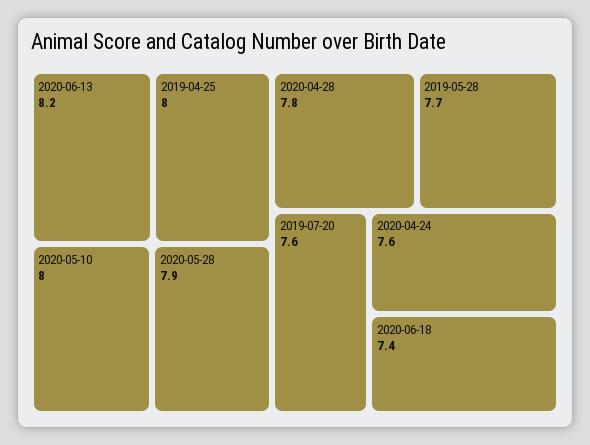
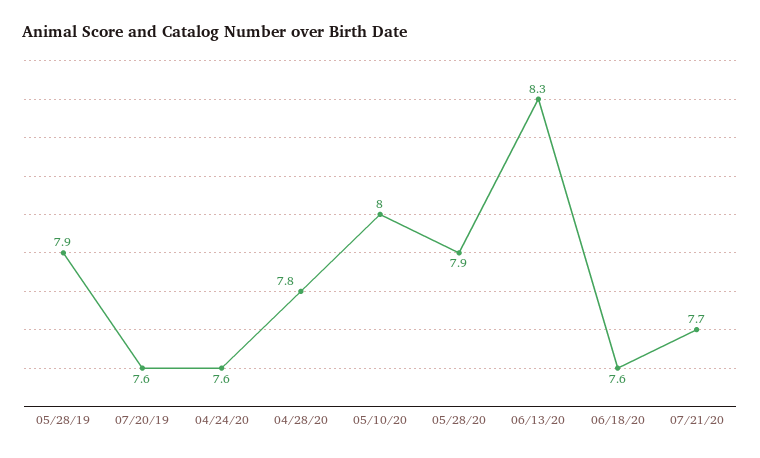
2020-06-13: 8.2 -> 8.3
2019-04-25: 8 -> none
2019-05-28: 7.7 -> 7.9
2020-06-18: 7.4 -> 7.6
07/21/20: none -> 7.7

